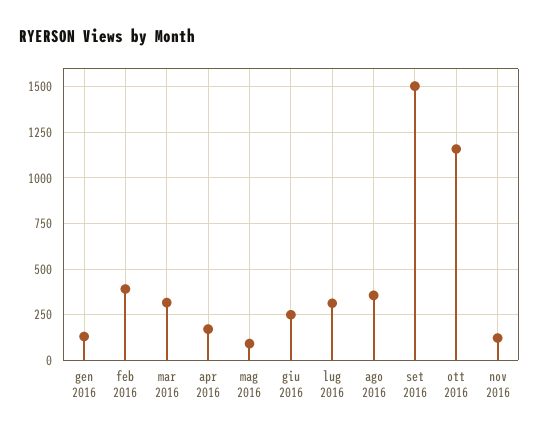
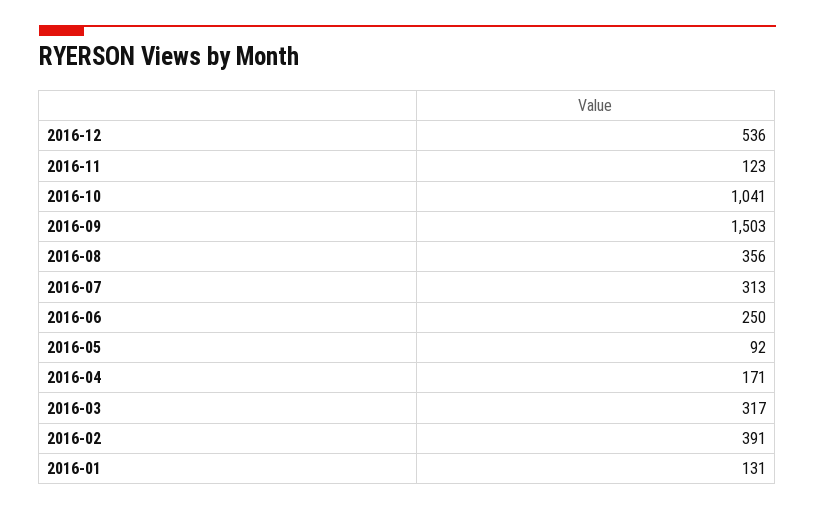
ott 2016: 1150 -> 1041
2016-12: none -> 536

